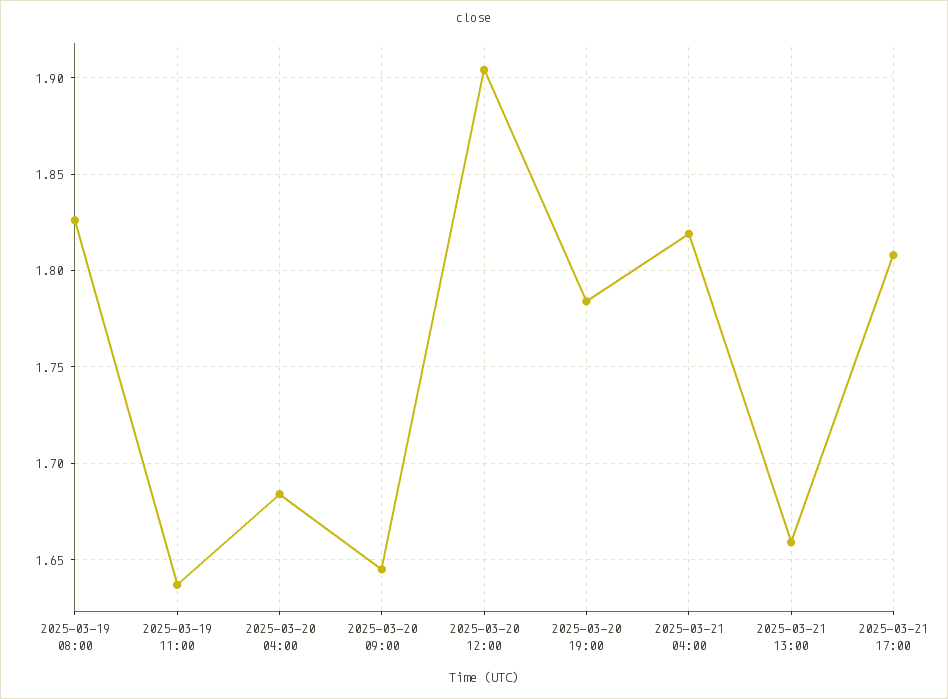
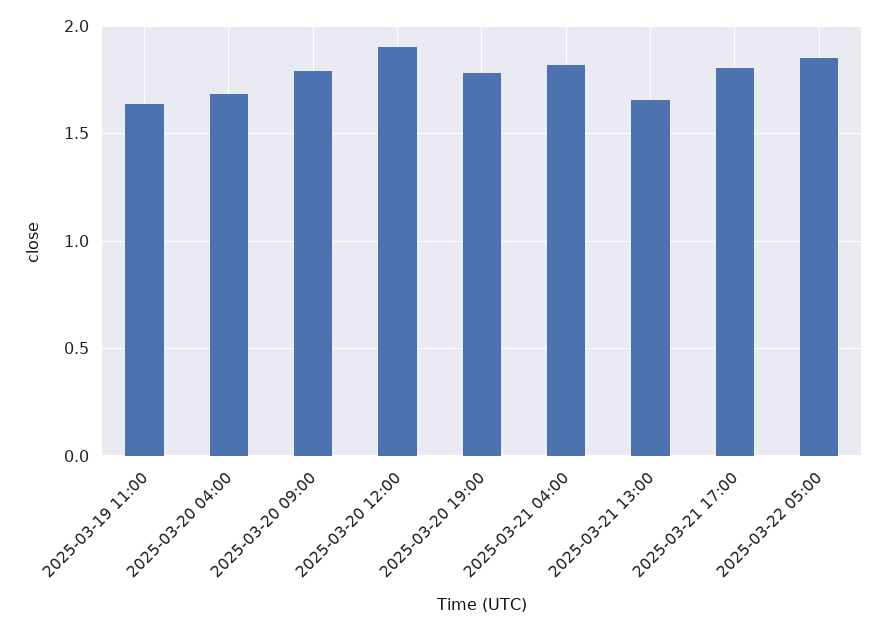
2025-03-19 08:00: 1.825 -> none
2025-03-20 09:00: 1.645 -> 1.8
2025-03-22 05:00: none -> 1.85

